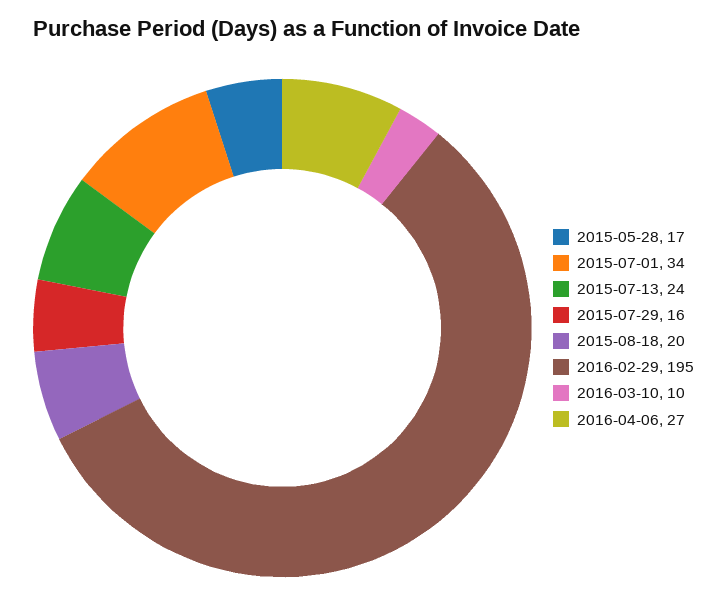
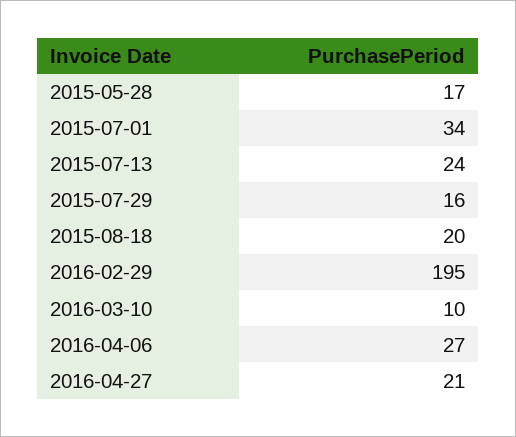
2016-04-27: none -> 21

